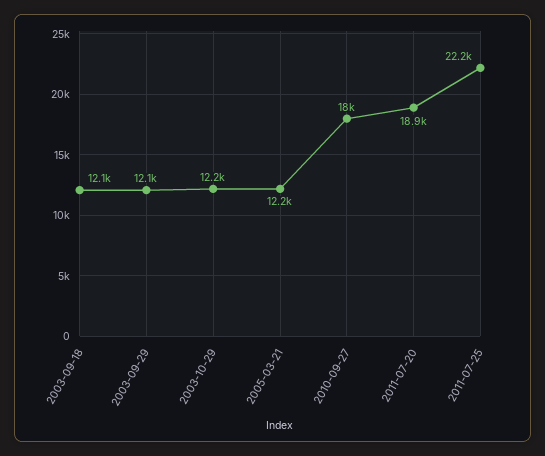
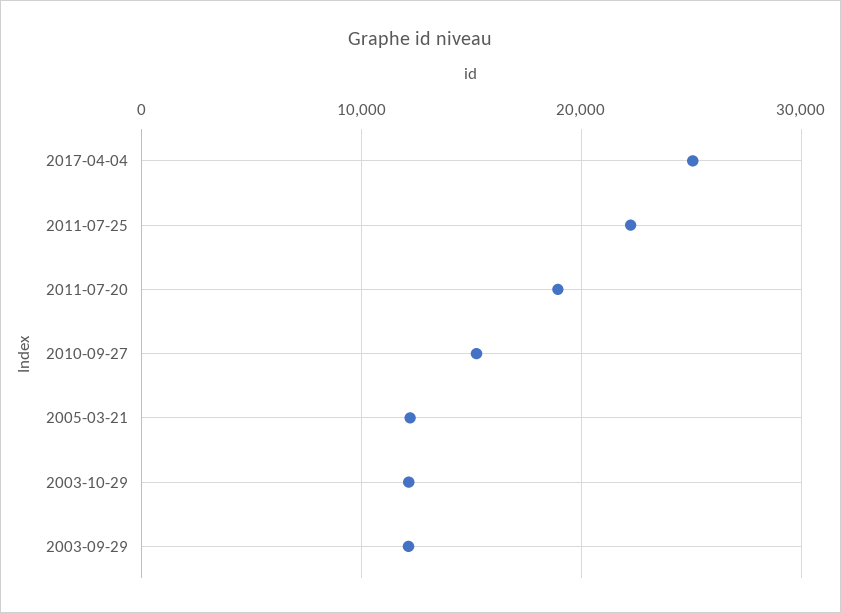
2003-09-18: 12100 -> none
2010-09-27: 18000 -> 15000
2017-04-04: none -> 25000

